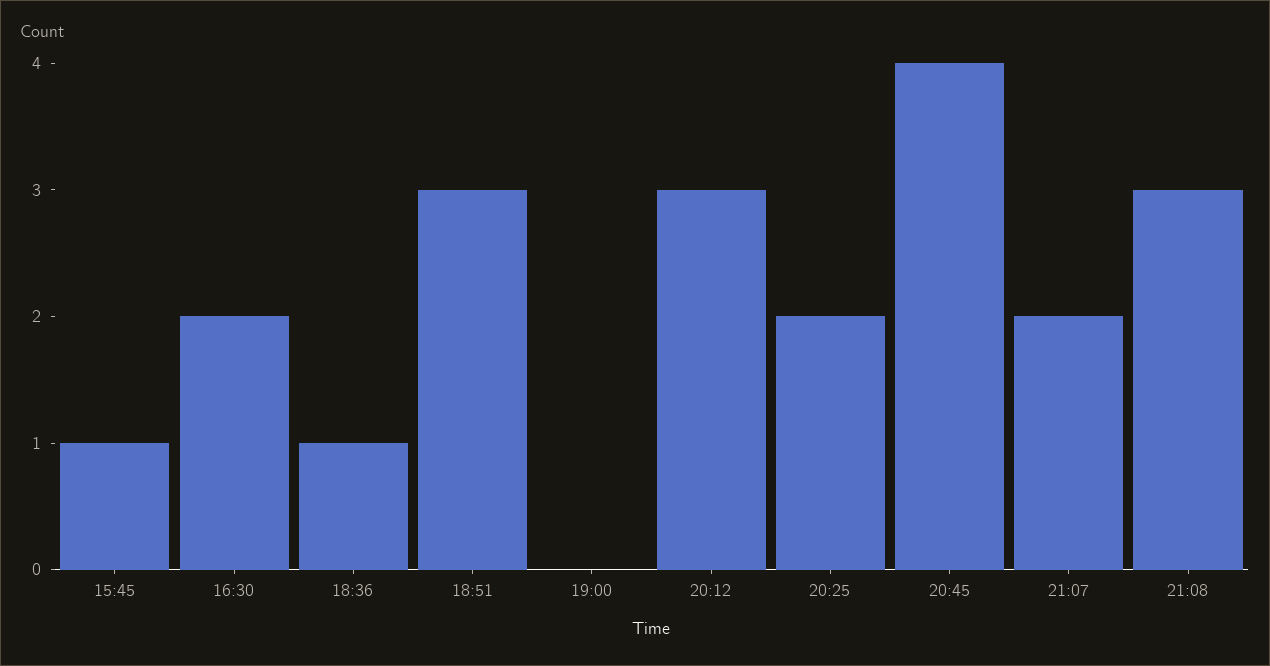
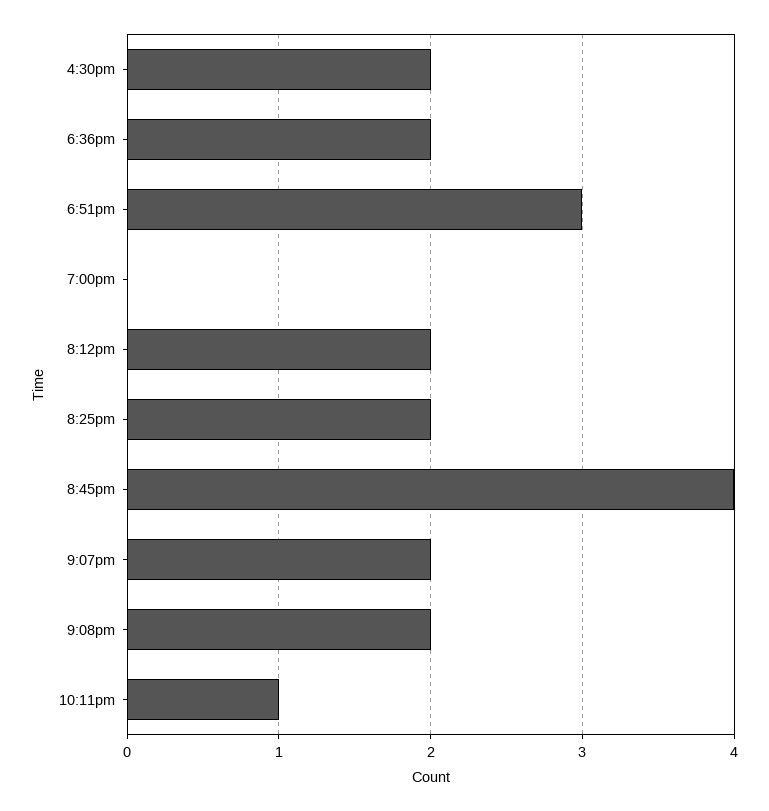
15:45: 1 -> none
18:36: 1 -> 2
20:12: 3 -> 2
21:08: 3 -> 2
10:11pm: none -> 1

